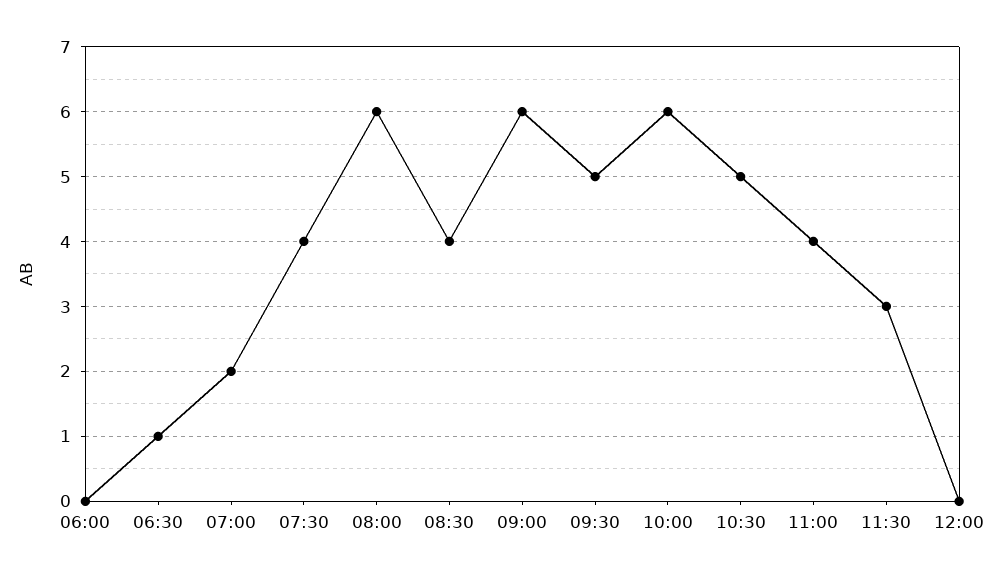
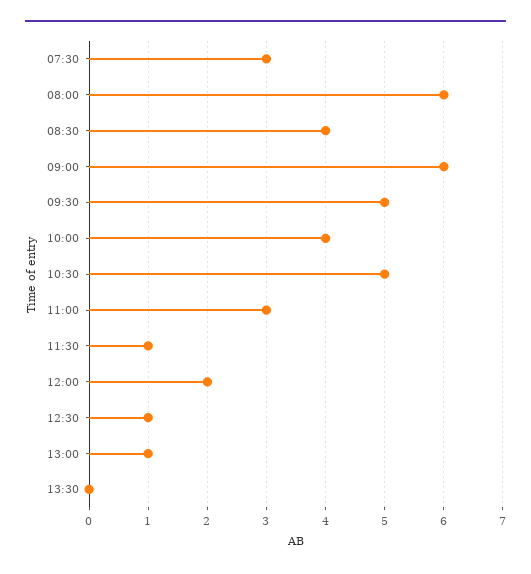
06:00: 0 -> none
06:30: 1 -> none
07:00: 2 -> none
07:30: 4 -> 3
10:00: 6 -> 4
11:00: 4 -> 3
11:30: 3 -> 1
12:00: 0 -> 2
12:30: none -> 1
13:00: none -> 1
13:30: none -> 0

